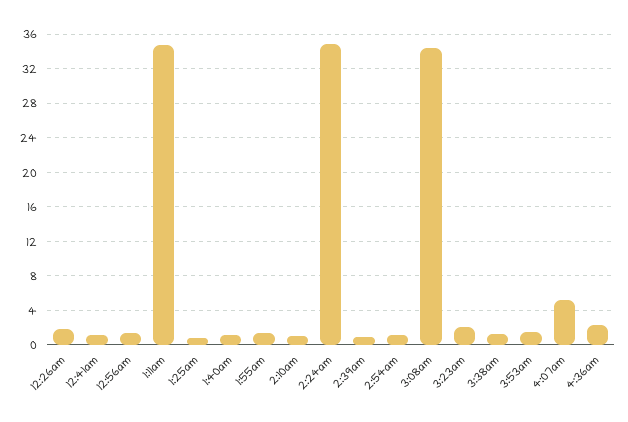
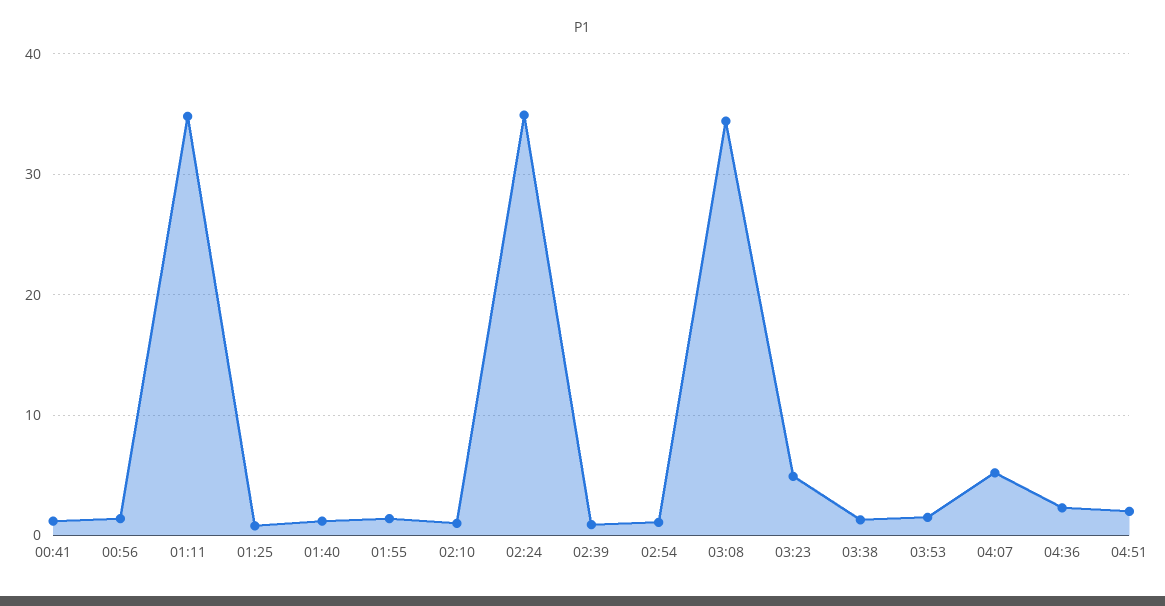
12:26am: 2 -> none
3:23am: 2 -> 5
04:51: none -> 2

